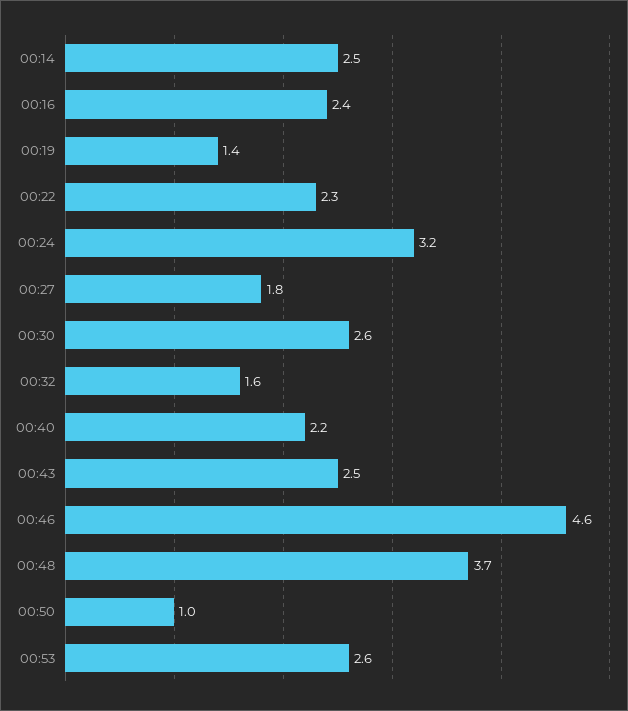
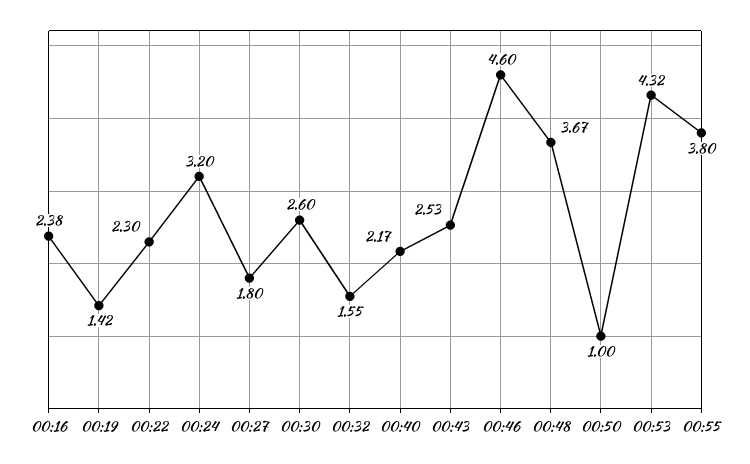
00:14: 2.5 -> none
00:53: 2.6 -> 4.32
00:55: none -> 3.8

